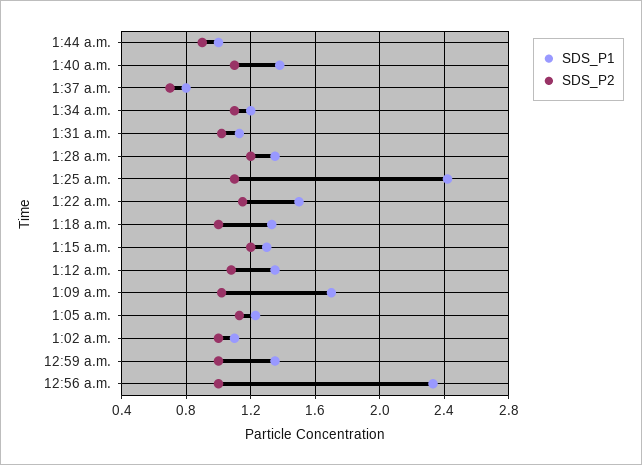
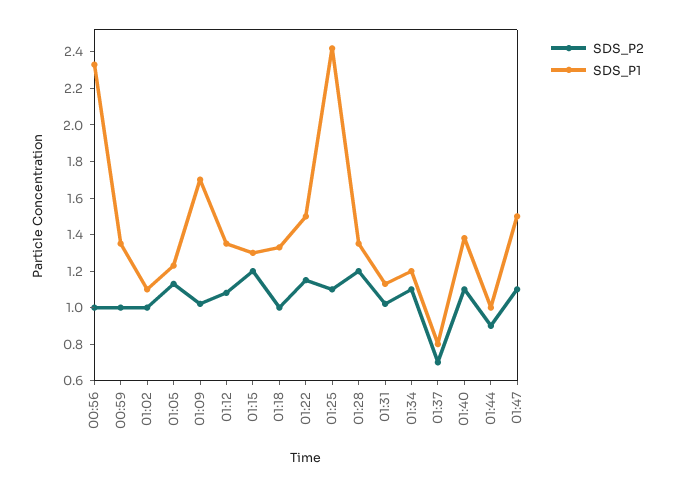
SDS_P2, 01:47: none -> 1.1
SDS_P1, 01:47: none -> 1.5

